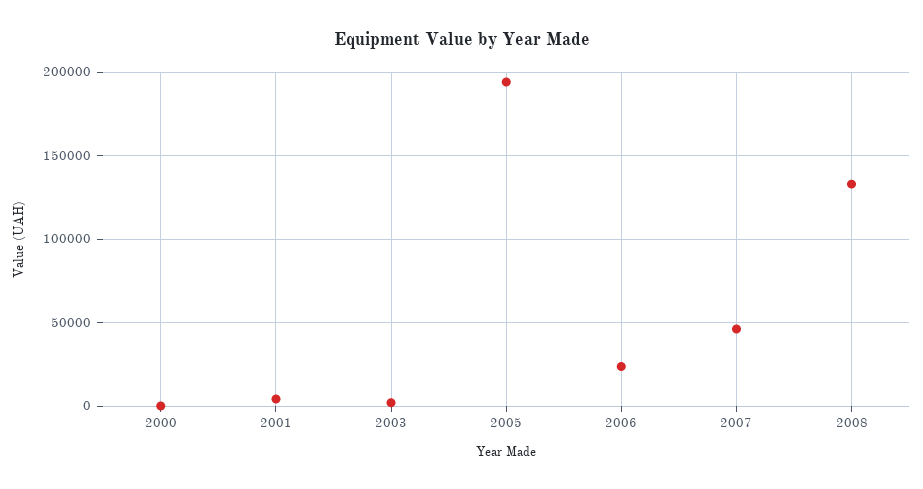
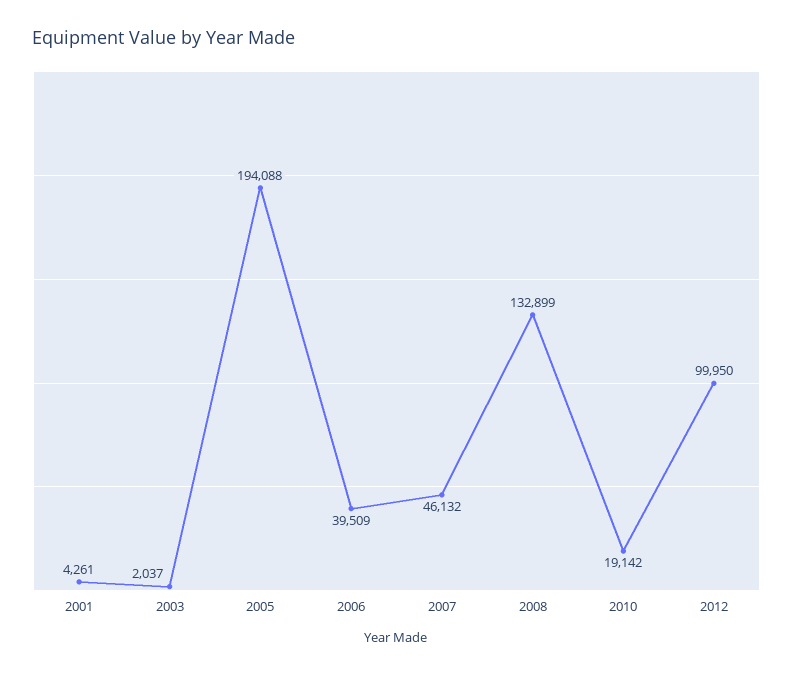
2000: 0 -> none
2006: 25000 -> 39509
2010: none -> 19142
2012: none -> 99950

